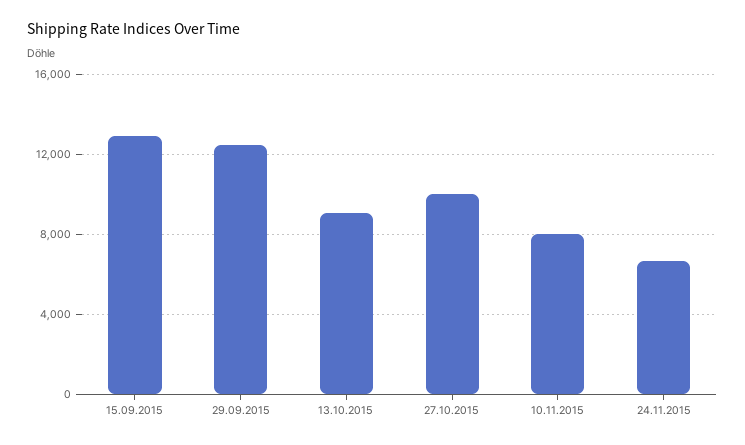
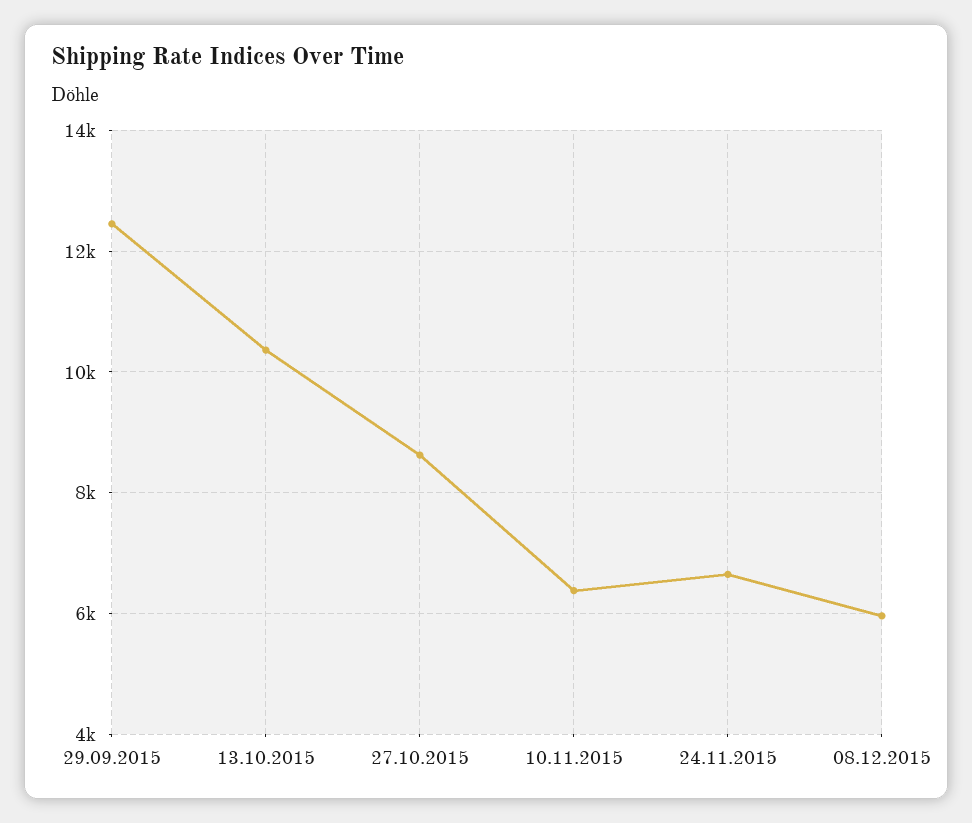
15.09.2015: 13000 -> none
13.10.2015: 9000 -> 10400
27.10.2015: 10000 -> 8600
10.11.2015: 8000 -> 6400
08.12.2015: none -> 6000

